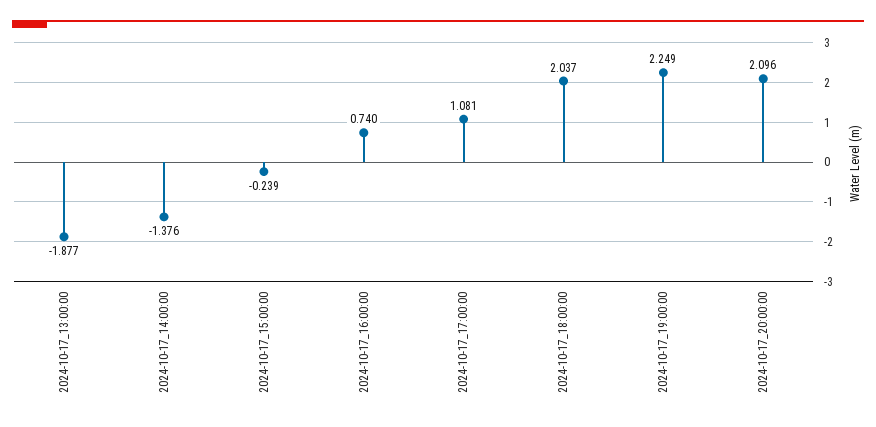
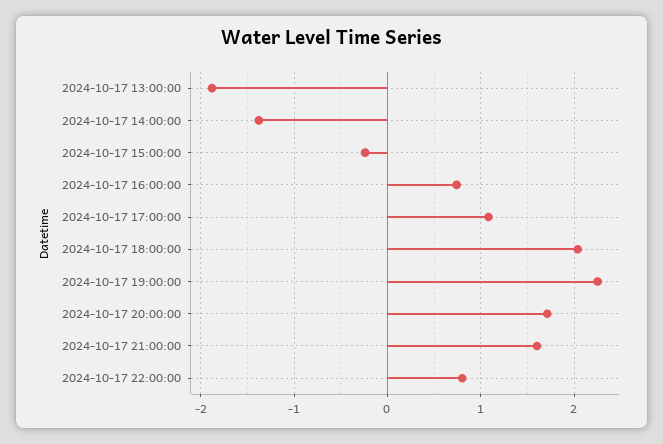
2024-10-17_20:00:00: 2.096 -> 1.7
2024-10-17 21:00:00: none -> 1.6
2024-10-17 22:00:00: none -> 0.8

